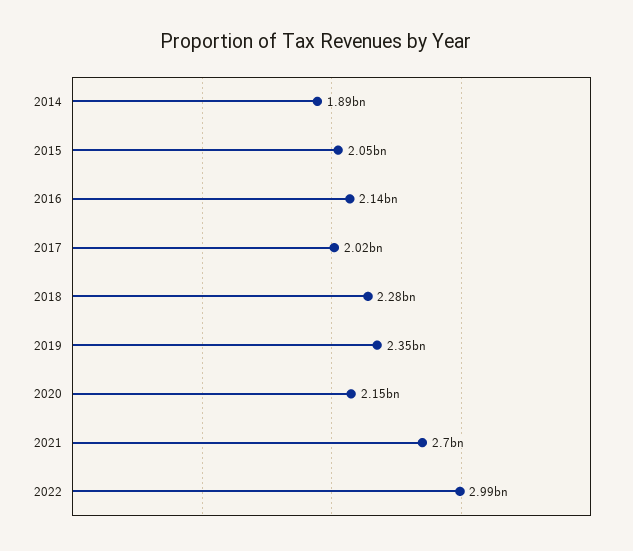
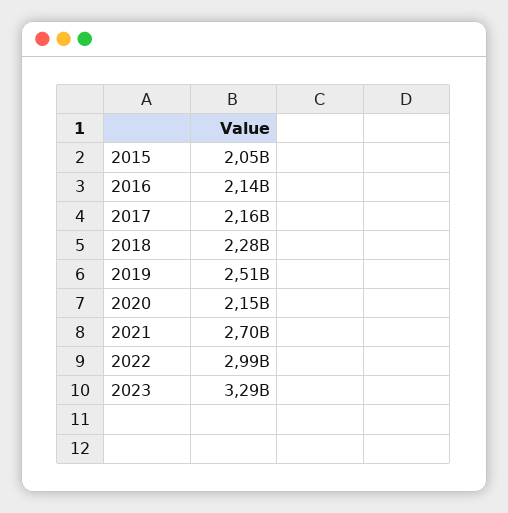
2014: 1890000000 -> none
2017: 2020000000 -> 2160000000
2019: 2350000000 -> 2510000000
2023: none -> 3290000000

